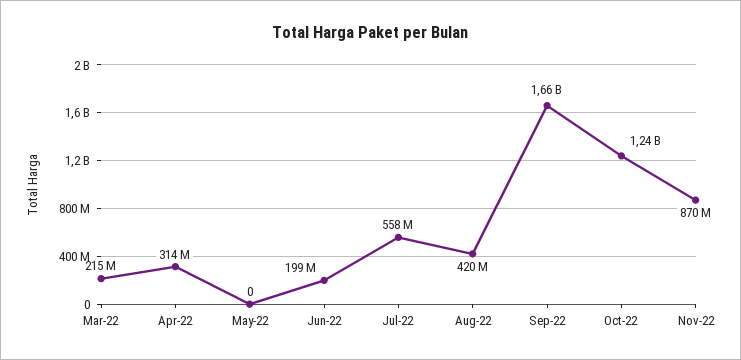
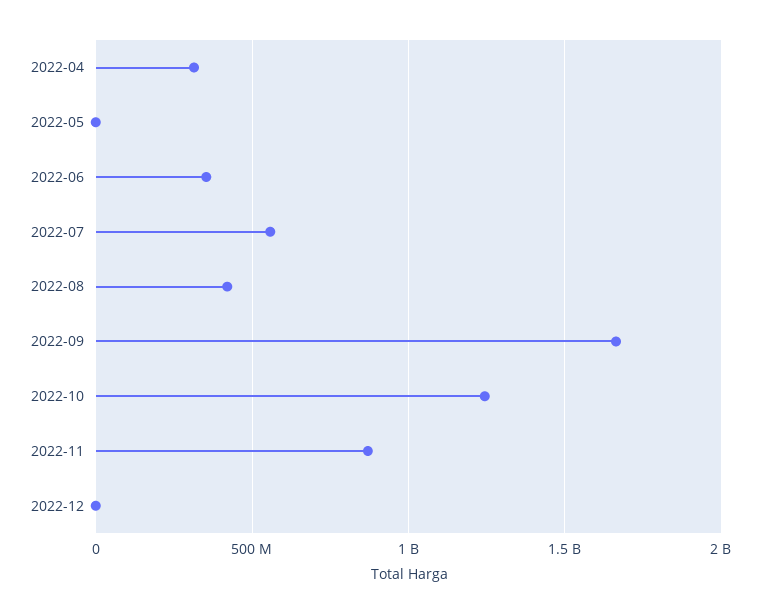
Mar-22: 215000000 -> none
Jun-22: 199000000 -> 350000000
2022-12: none -> 0

